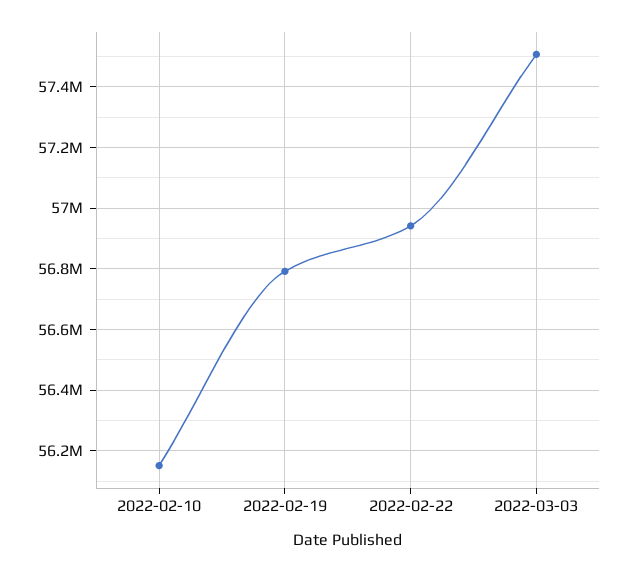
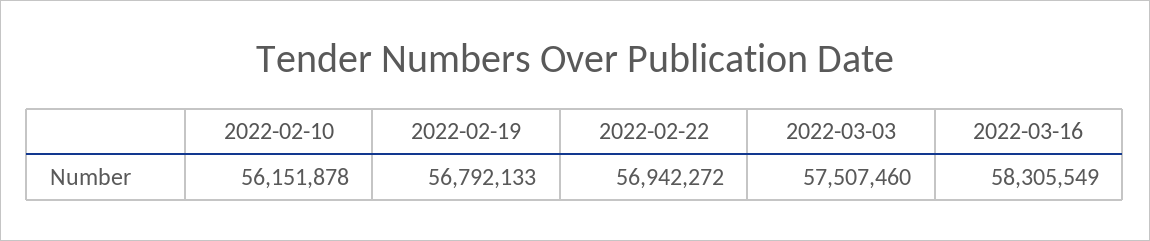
2022-03-16: none -> 58305549

